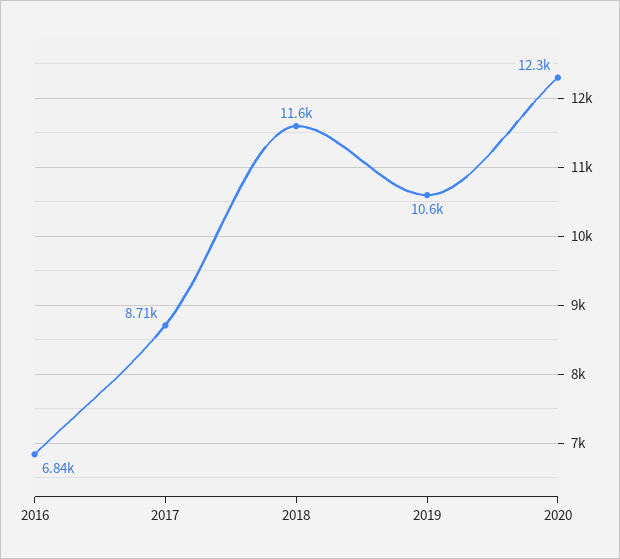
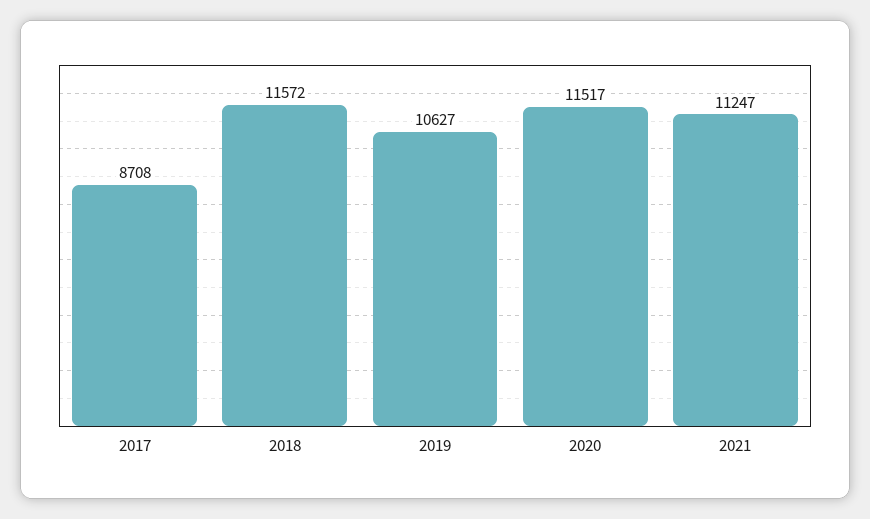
2016: 6840 -> none
2020: 12300 -> 11517
2021: none -> 11247

